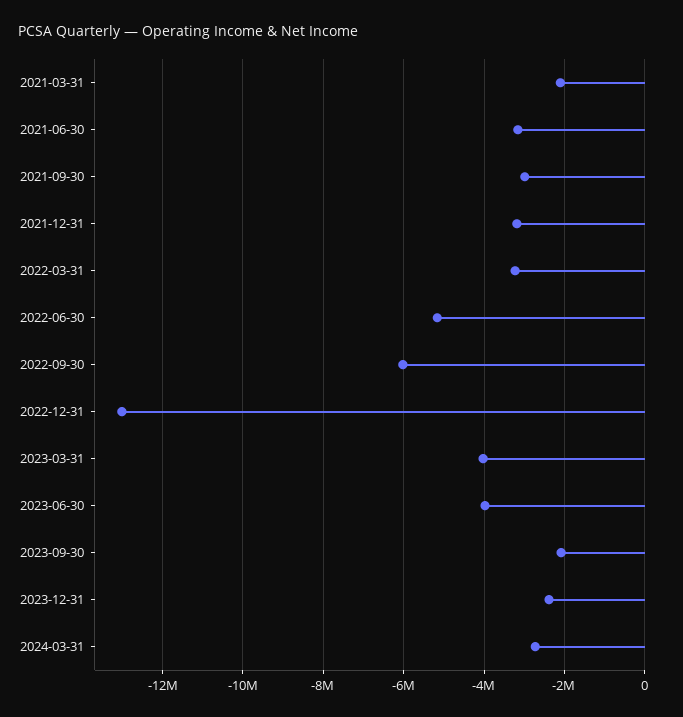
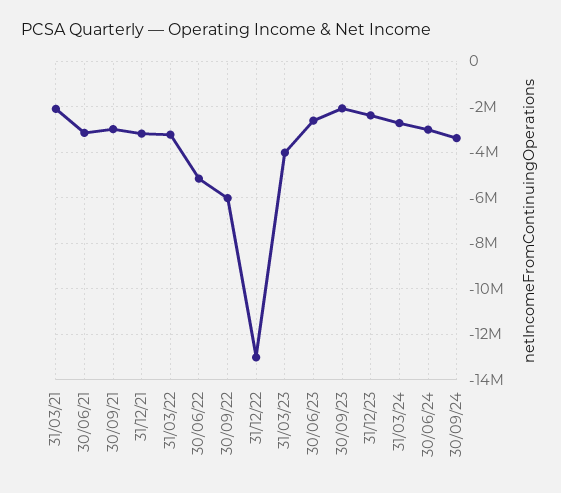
2023-06-30: -4000000 -> -2500000
30/06/24: none -> -3000000
30/09/24: none -> -3500000

